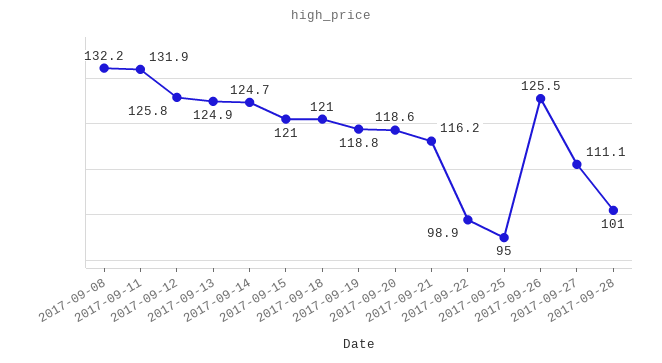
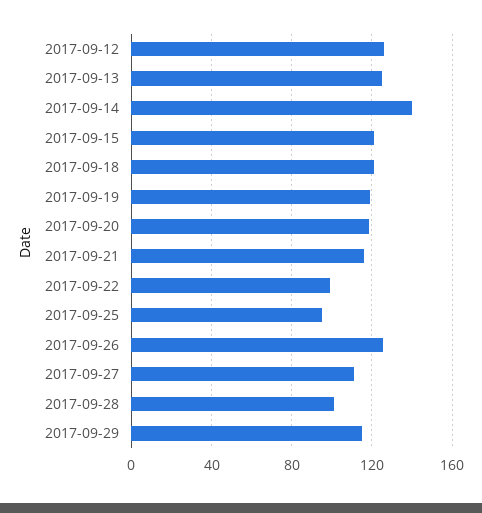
2017-09-08: 132.2 -> none
2017-09-11: 131.9 -> none
2017-09-14: 124.7 -> 140
2017-09-29: none -> 115

